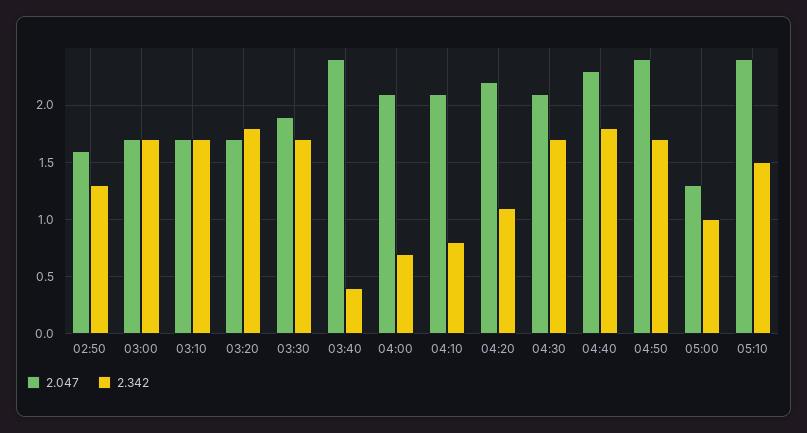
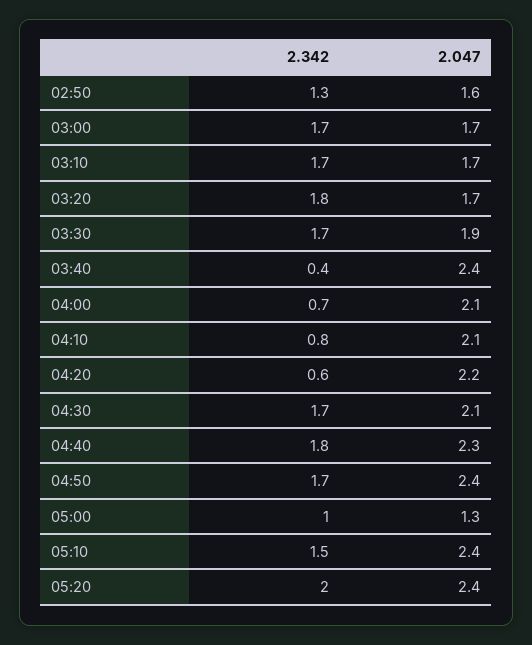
2.342, 04:20: 1.1 -> 0.6
2.342, 05:20: none -> 2
2.047, 05:20: none -> 2.4

